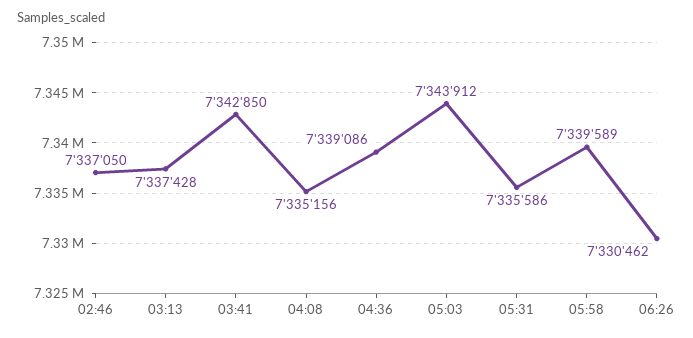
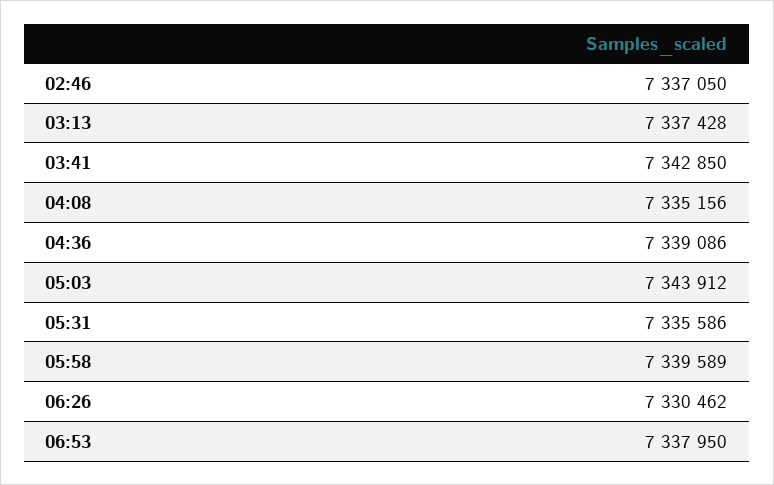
06:53: none -> 7337950

